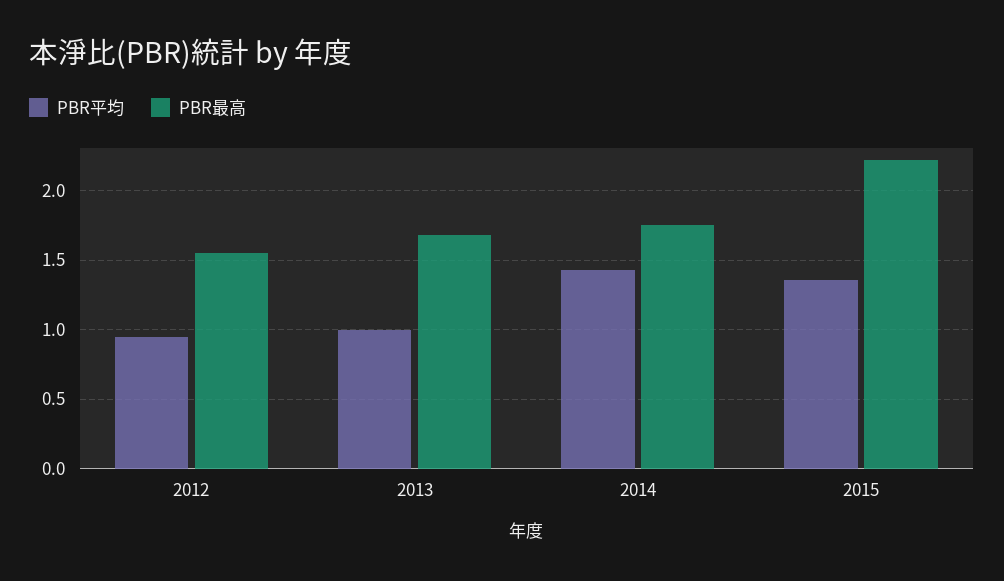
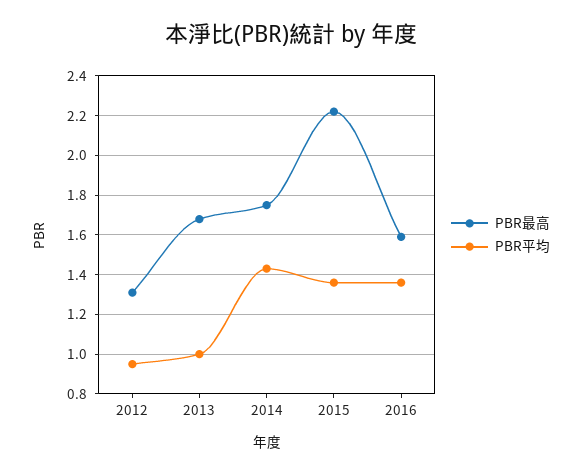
PBR最高, 2012: 1.55 -> 1.3
PBR最高, 2016: none -> 1.6
PBR平均, 2016: none -> 1.35

